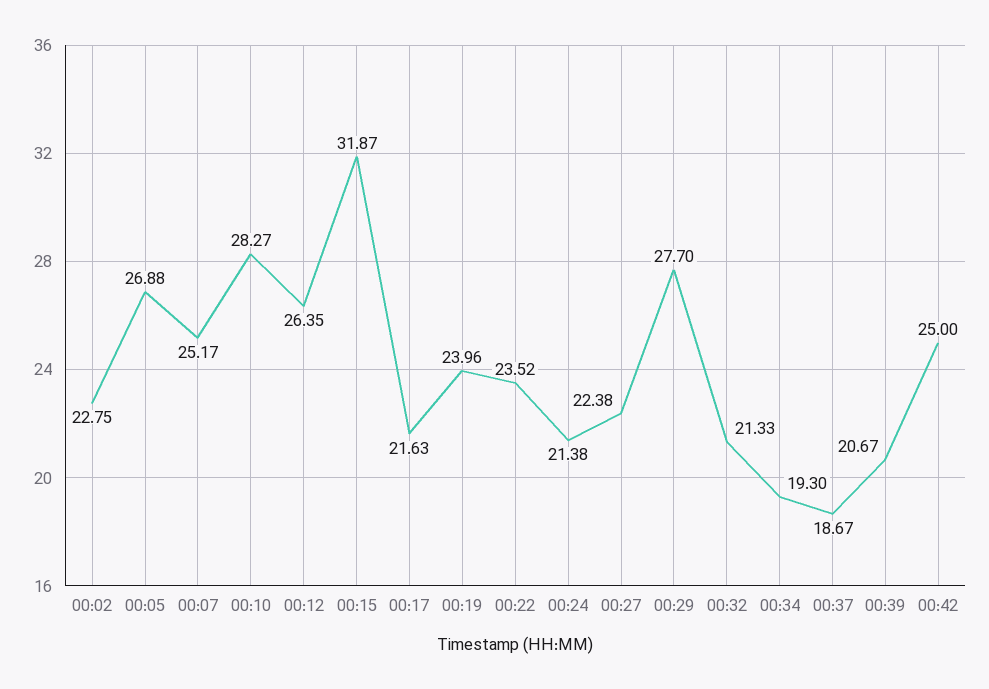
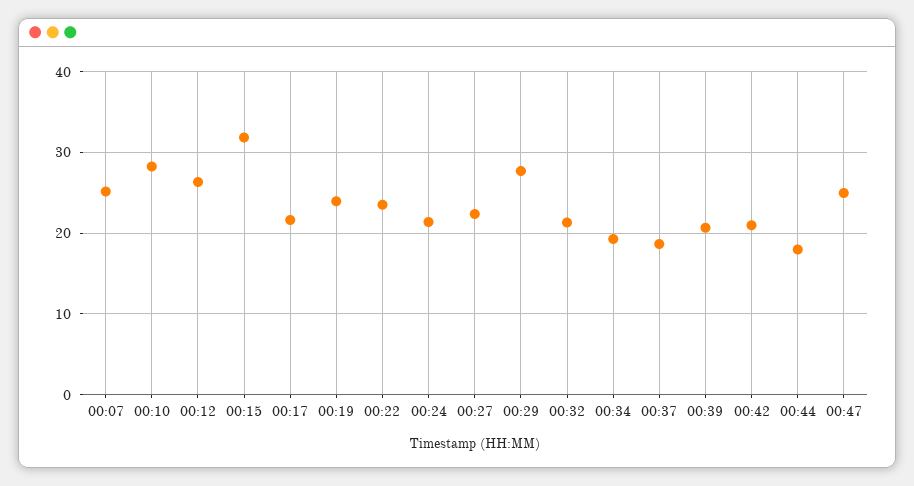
00:02: 22.75 -> none
00:05: 26.88 -> none
00:42: 25 -> 21
00:44: none -> 18
00:47: none -> 25

